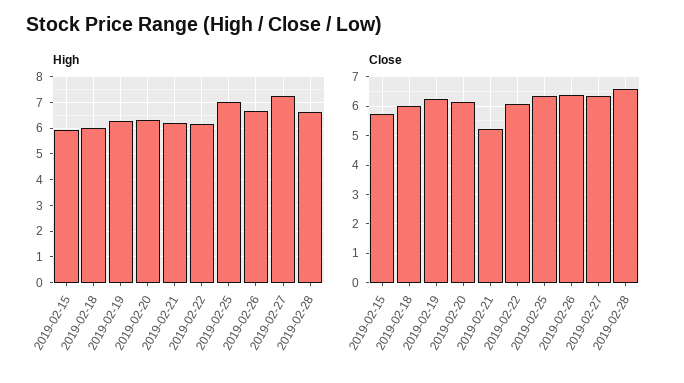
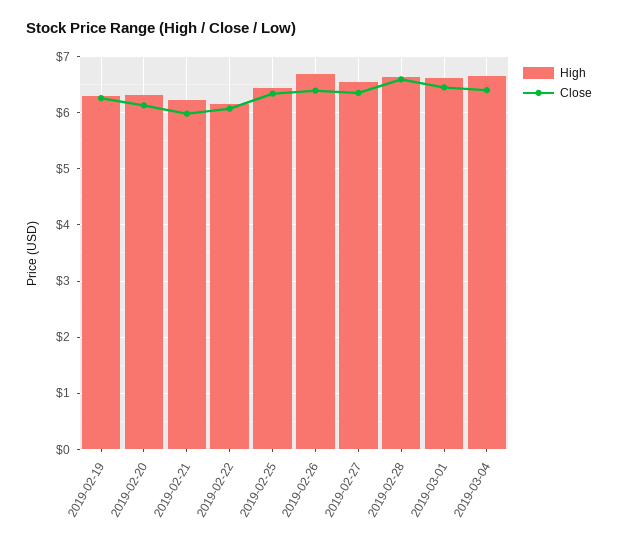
High, 2019-02-15: 6 -> none
High, 2019-02-18: 6 -> none
High, 2019-02-25: 7 -> 6.4
High, 2019-02-27: 7.25 -> 6.6
Close, 2019-02-15: 5.75 -> none
Close, 2019-02-18: 6 -> none
Close, 2019-02-21: 5.25 -> 6
High, 2019-03-01: none -> 6.6
Close, 2019-03-01: none -> 6.4
High, 2019-03-04: none -> 6.6
Close, 2019-03-04: none -> 6.4

